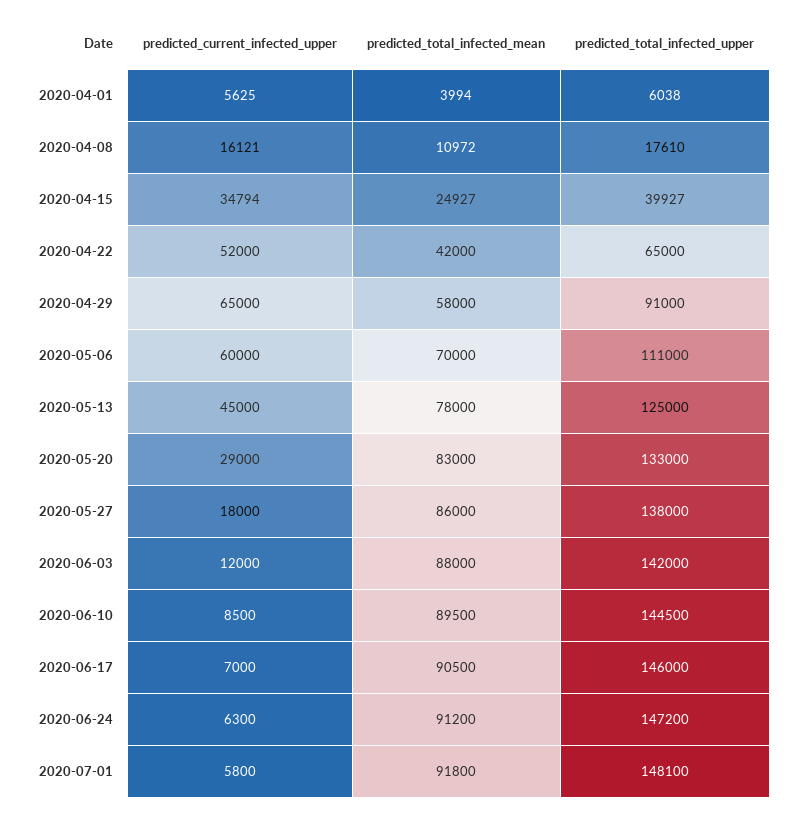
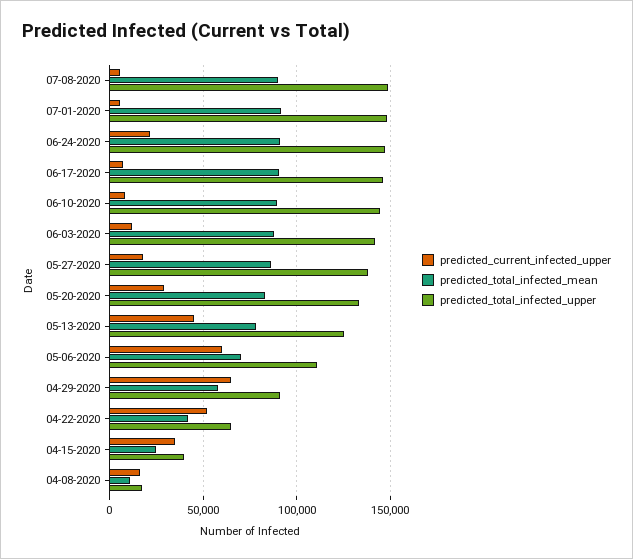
predicted_current_infected_upper, 2020-04-01: 5625 -> none
predicted_total_infected_mean, 2020-04-01: 3994 -> none
predicted_total_infected_upper, 2020-04-01: 6038 -> none
predicted_current_infected_upper, 2020-06-24: 6300 -> 20000
predicted_current_infected_upper, 07-08-2020: none -> 5000
predicted_total_infected_mean, 07-08-2020: none -> 90000
predicted_total_infected_upper, 07-08-2020: none -> 150000

